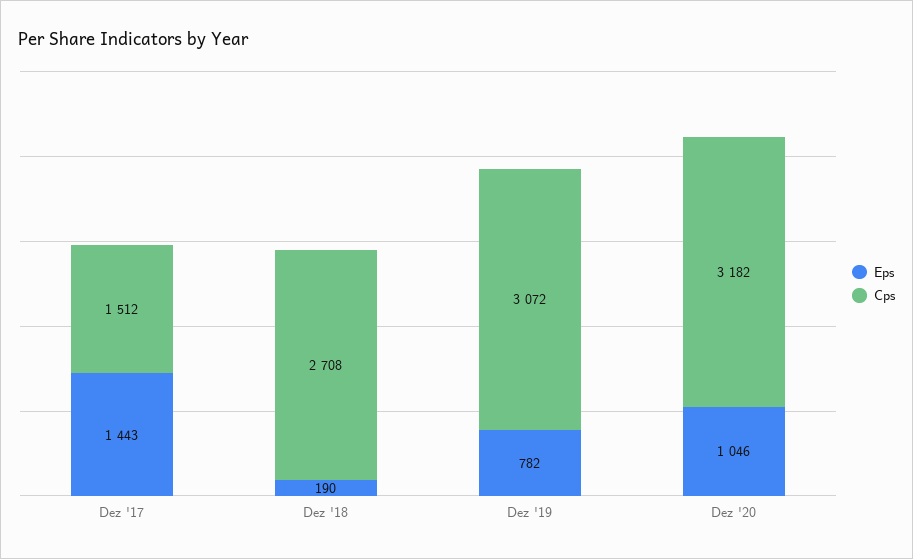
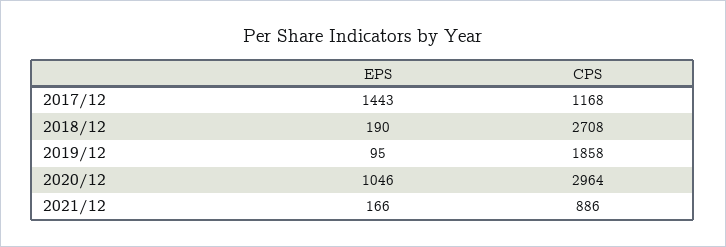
Cps, Dez '17: 1512 -> 1168
Eps, Dez '19: 782 -> 95
Cps, Dez '19: 3072 -> 1858
Cps, Dez '20: 3182 -> 2964
Eps, 2021/12: none -> 166
Cps, 2021/12: none -> 886

